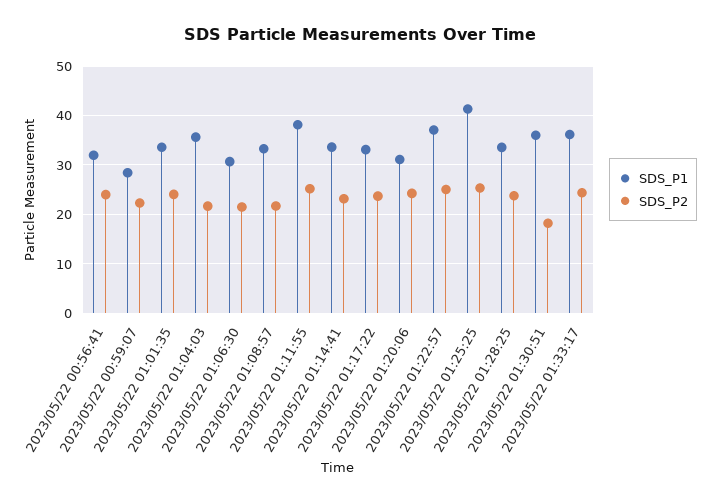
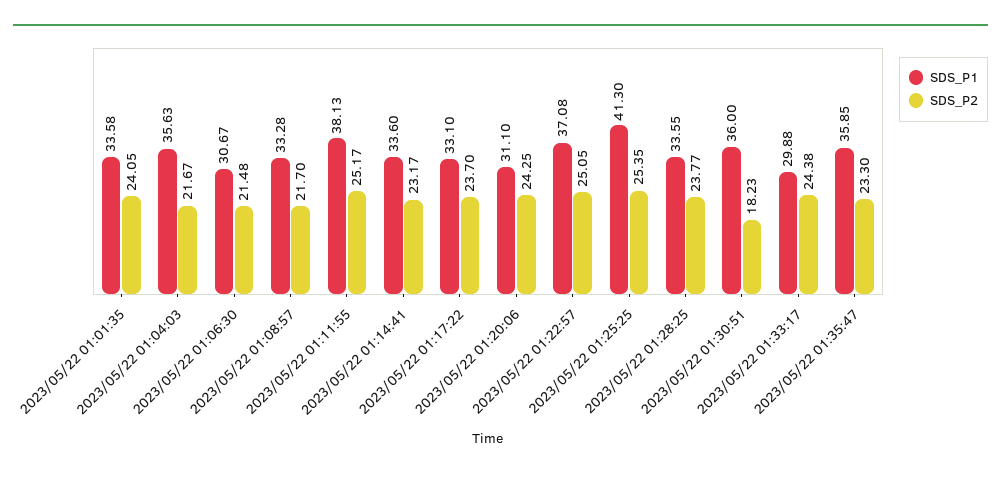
SDS_P1, 2023/05/22 00:56:41: 32 -> none
SDS_P2, 2023/05/22 00:56:41: 24 -> none
SDS_P1, 2023/05/22 00:59:07: 28 -> none
SDS_P2, 2023/05/22 00:59:07: 22 -> none
SDS_P1, 2023/05/22 01:33:17: 36 -> 29.88
SDS_P1, 2023/05/22 01:35:47: none -> 35.85
SDS_P2, 2023/05/22 01:35:47: none -> 23.3

